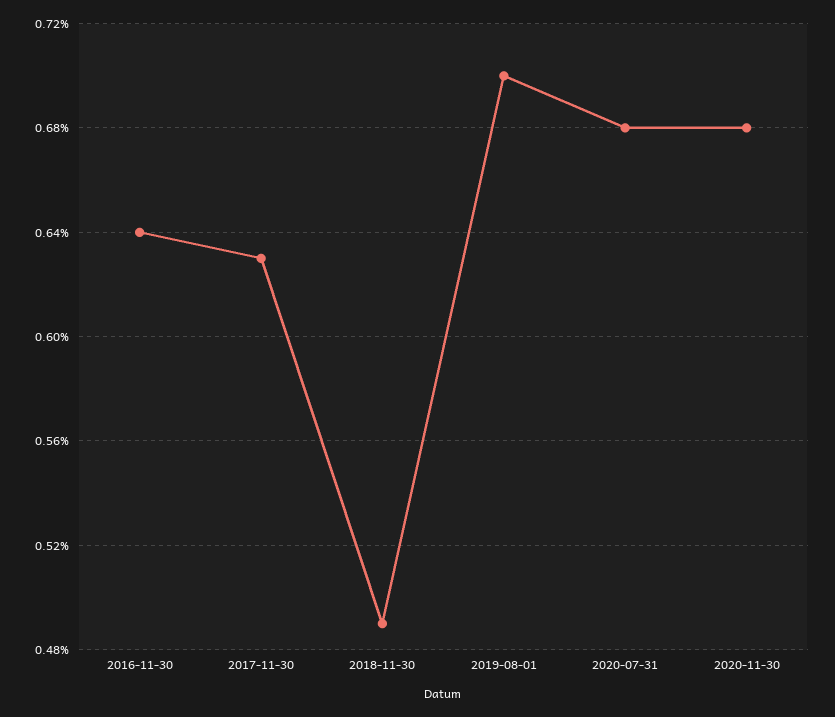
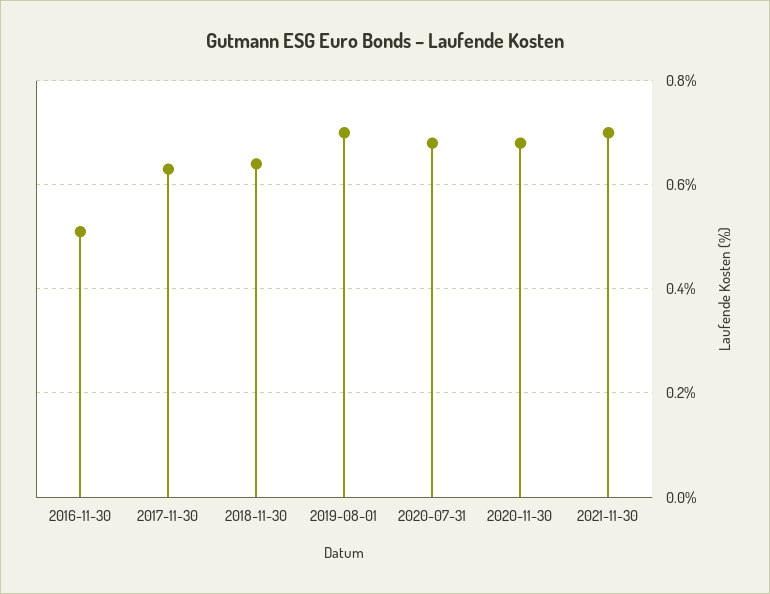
2016-11-30: 0.64 -> 0.5
2018-11-30: 0.49 -> 0.65
2021-11-30: none -> 0.7

